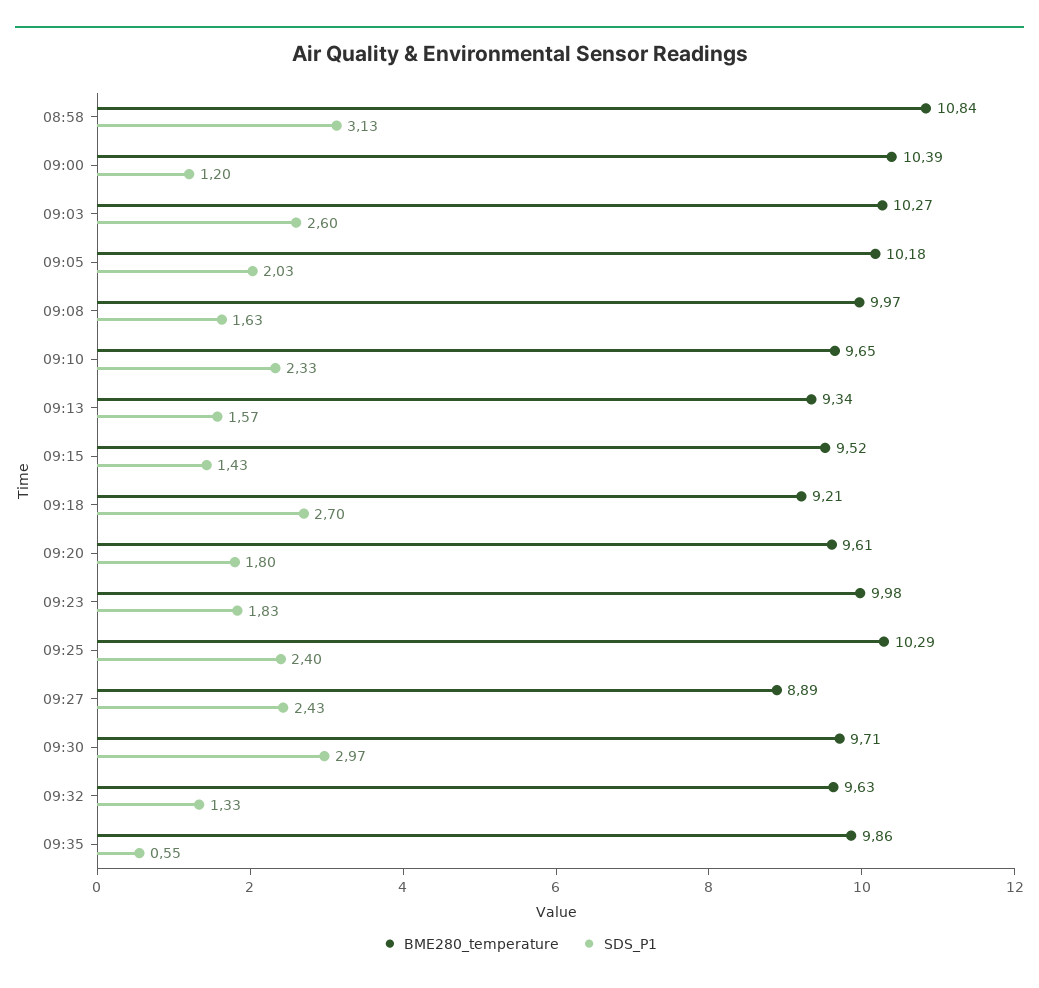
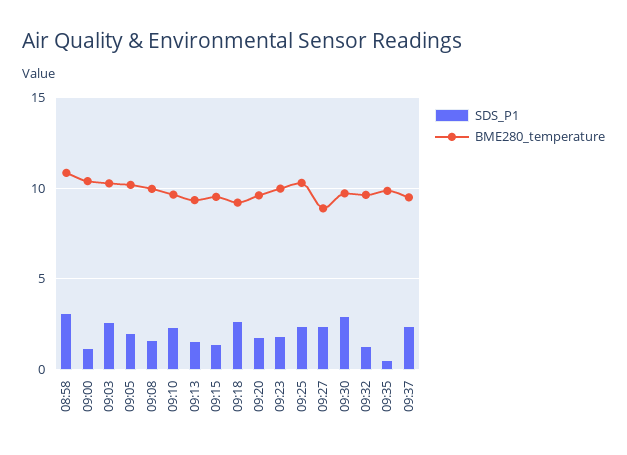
SDS_P1, 09:37: none -> 2.5
BME280_temperature, 09:37: none -> 9.5

